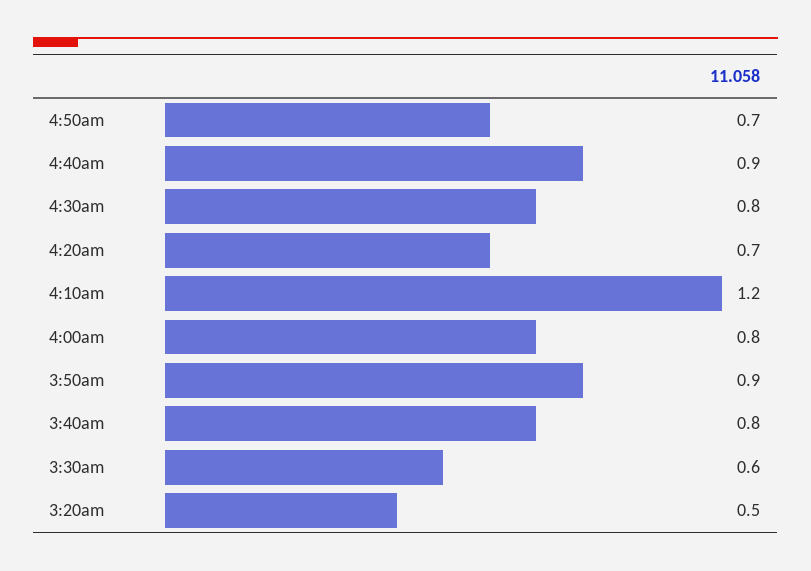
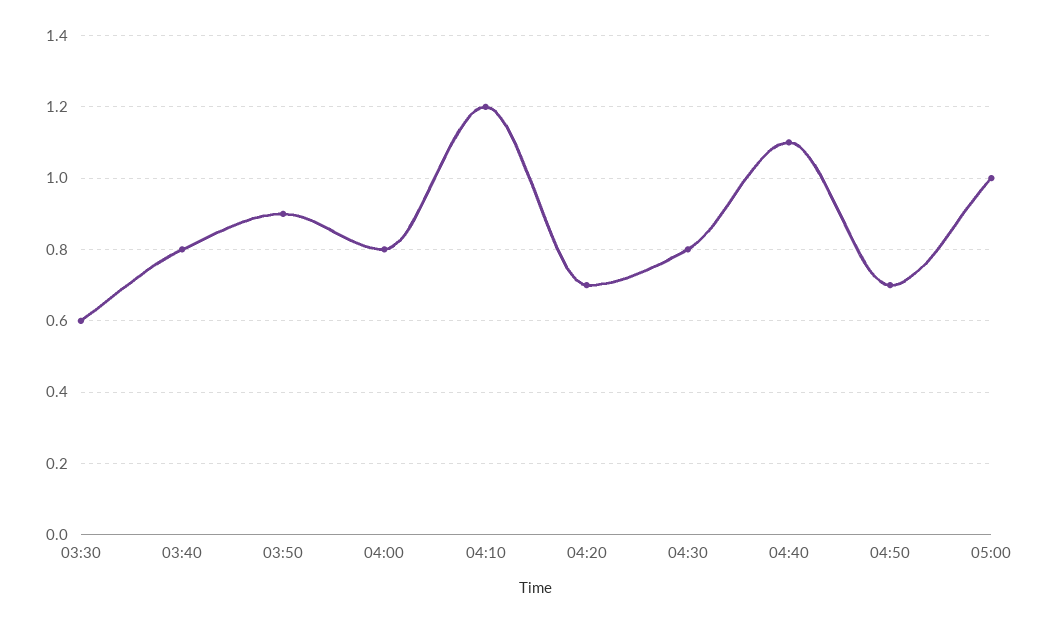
4:40am: 0.9 -> 1.1
3:20am: 0.5 -> none
05:00: none -> 1

